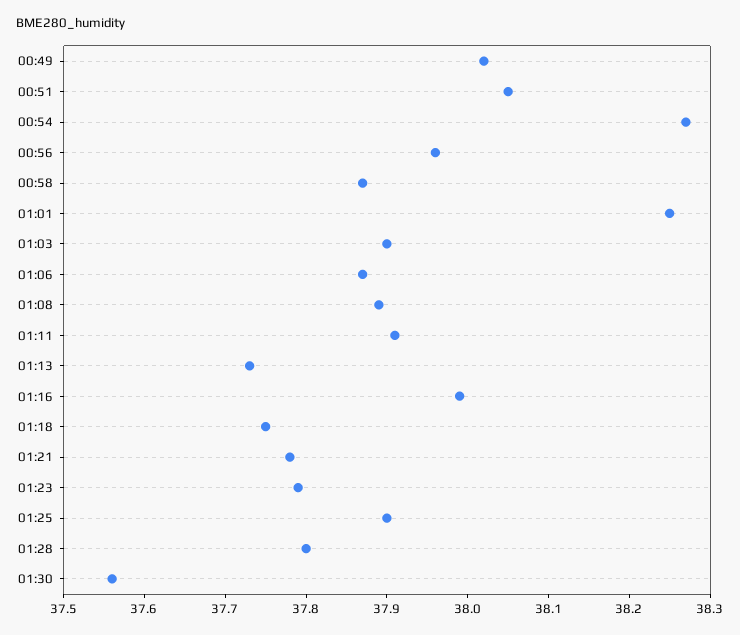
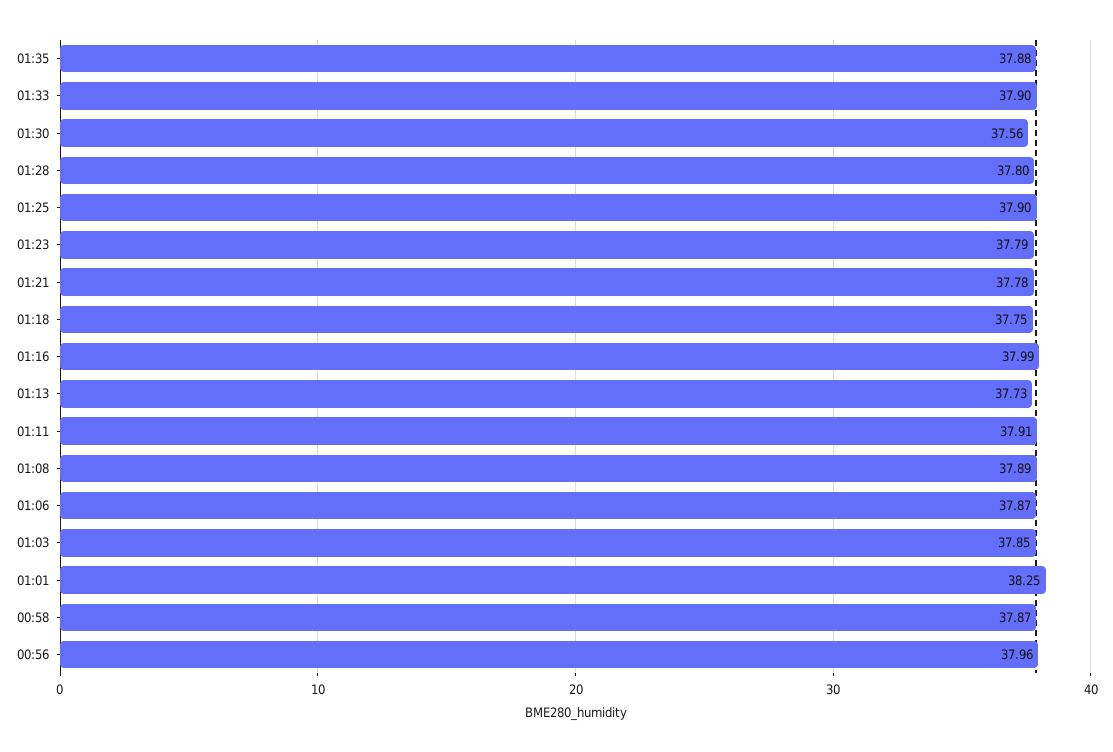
00:49: 38.02 -> none
00:51: 38.05 -> none
00:54: 38.27 -> none
01:03: 37.9 -> 37.85
01:35: none -> 37.88
01:33: none -> 37.9

